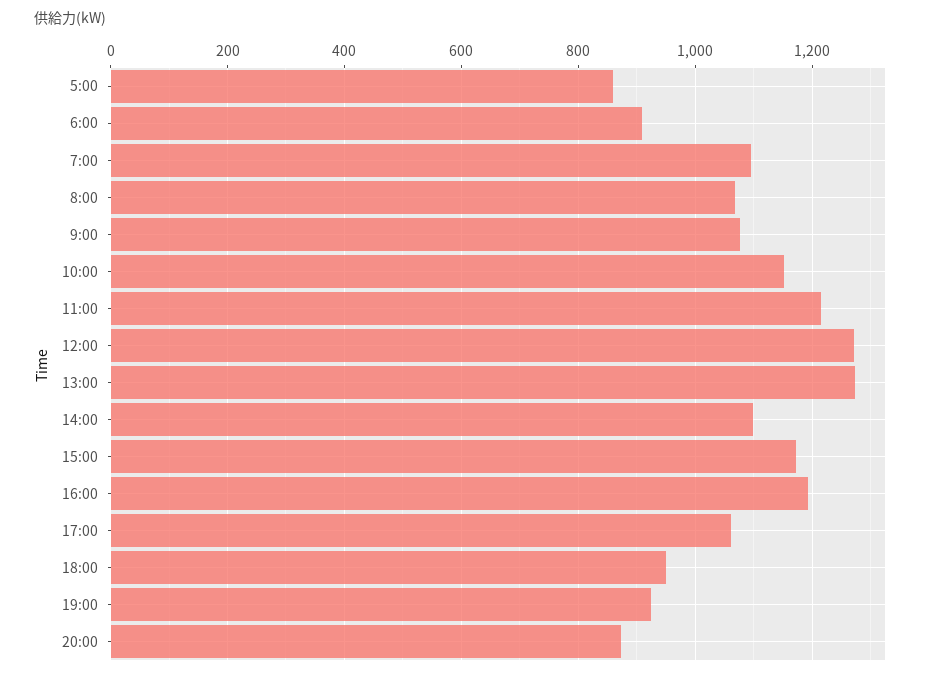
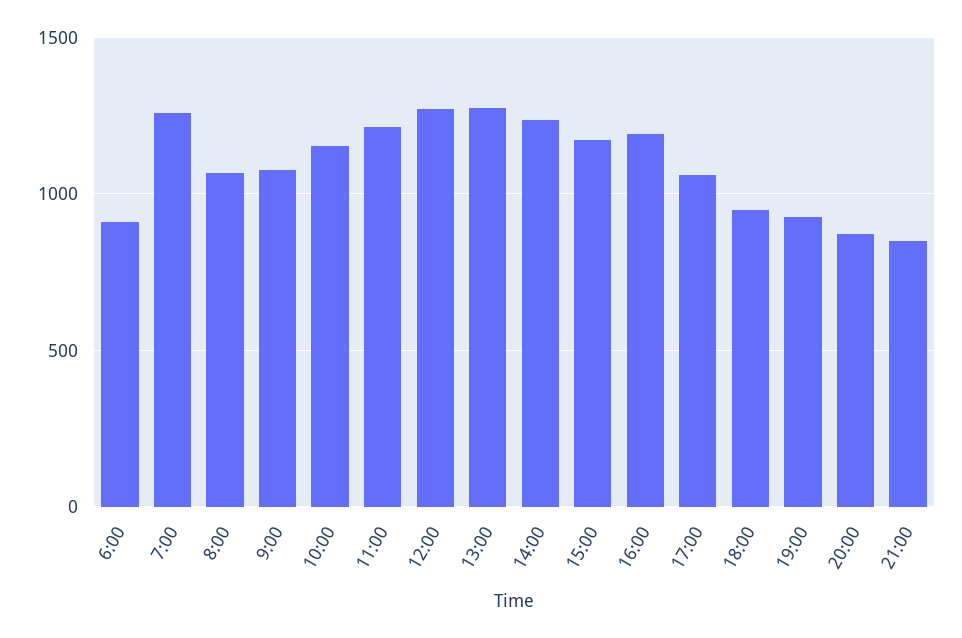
5:00: 860 -> none
7:00: 1100 -> 1250
14:00: 1100 -> 1250
21:00: none -> 850

